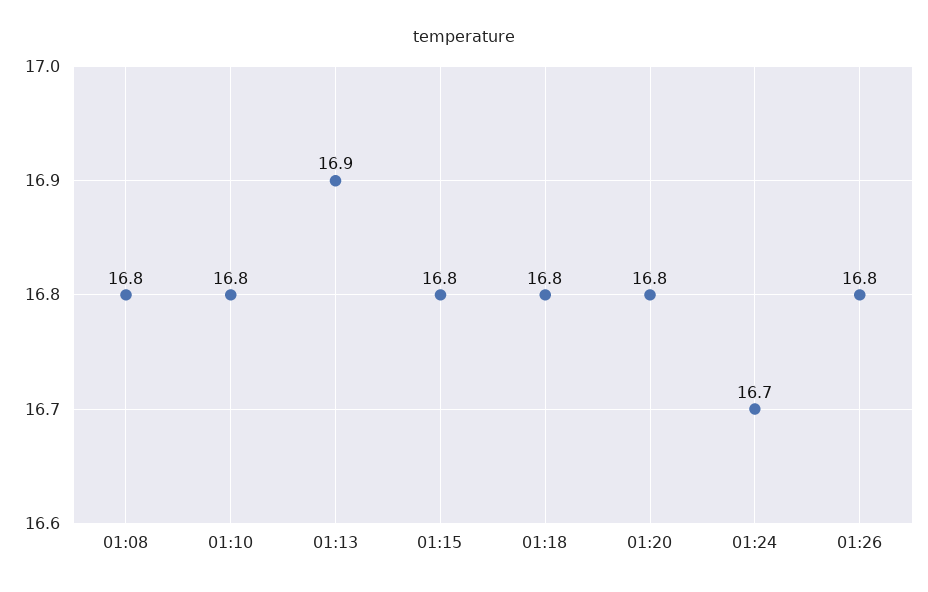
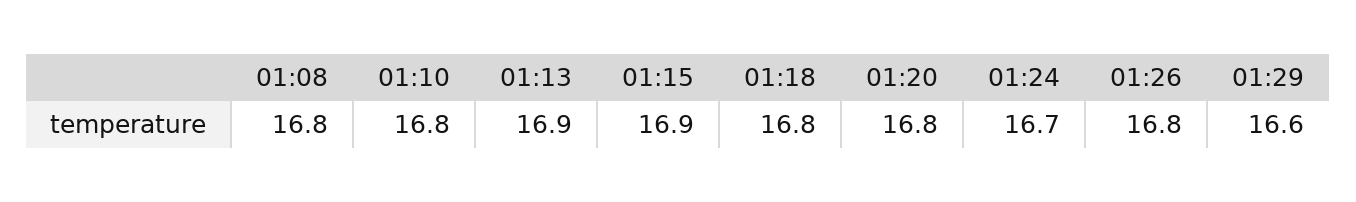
01:15: 16.8 -> 16.9
01:29: none -> 16.6

